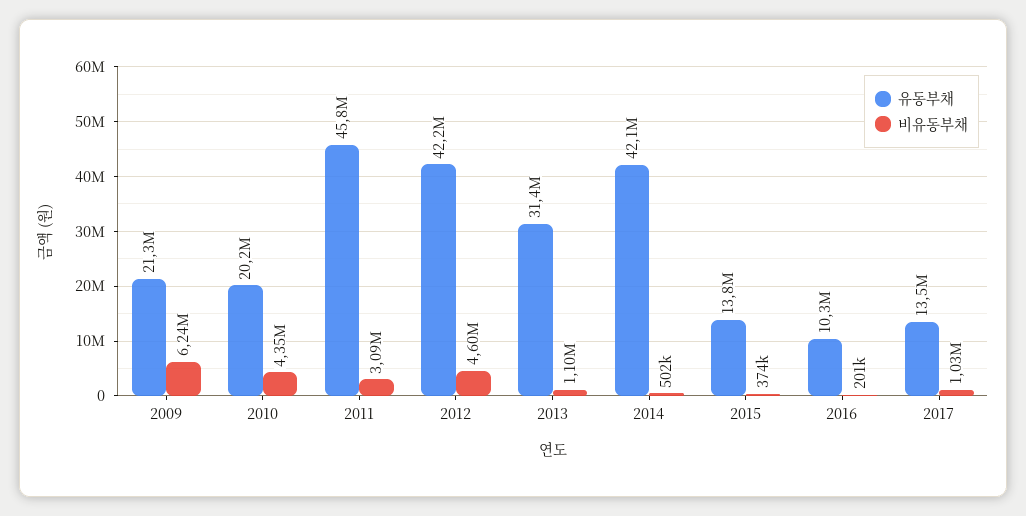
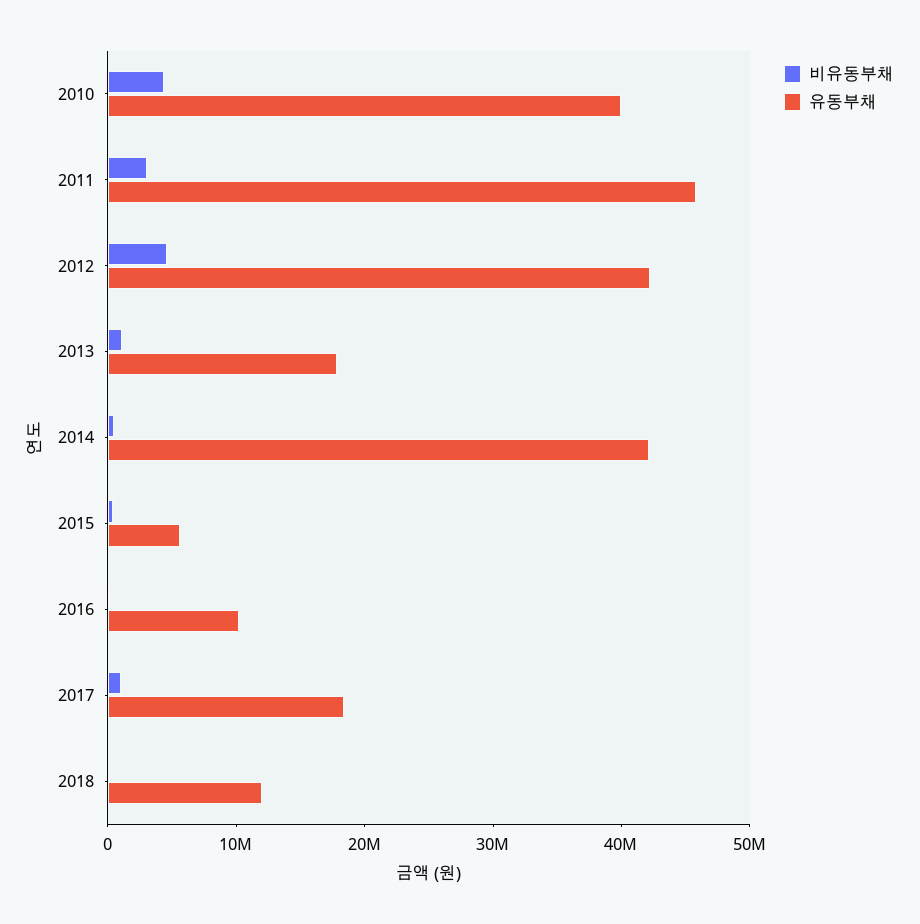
유동부채, 2009: 21300000 -> none
비유동부채, 2009: 6240000 -> none
유동부채, 2010: 20200000 -> 40000000
유동부채, 2013: 31400000 -> 18000000
유동부채, 2015: 13800000 -> 6000000
유동부채, 2017: 13500000 -> 18000000
비유동부채, 2018: none -> 0
유동부채, 2018: none -> 12000000

